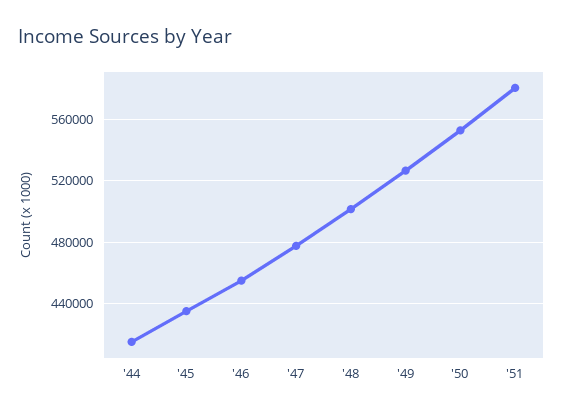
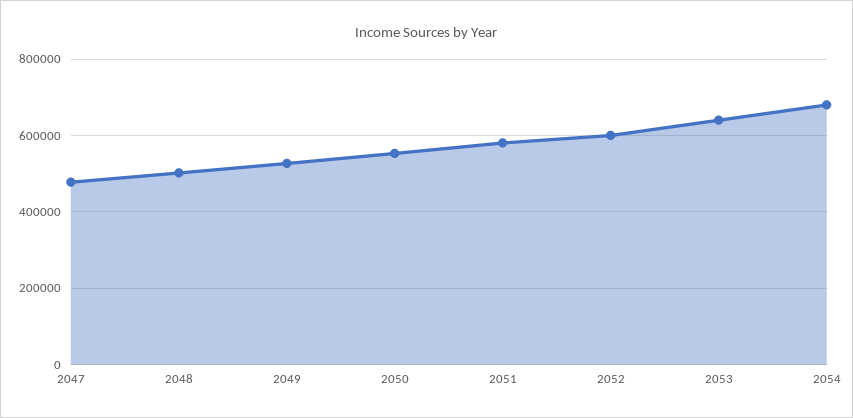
'44: 415000 -> none
'45: 435000 -> none
'46: 455000 -> none
2052: none -> 600000
2053: none -> 640000
2054: none -> 680000

